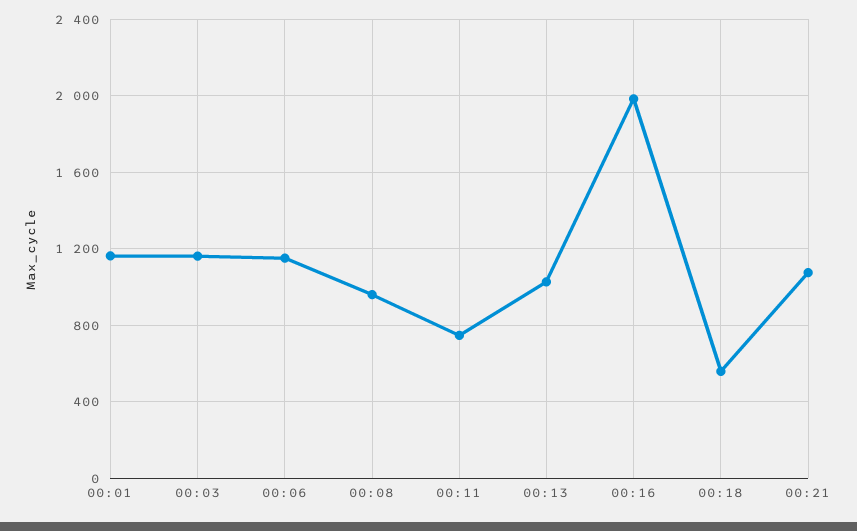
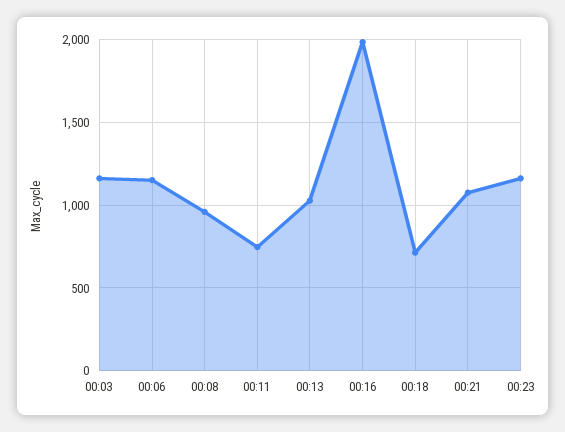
00:01: 1150 -> none
00:18: 550 -> 700
00:23: none -> 1150

